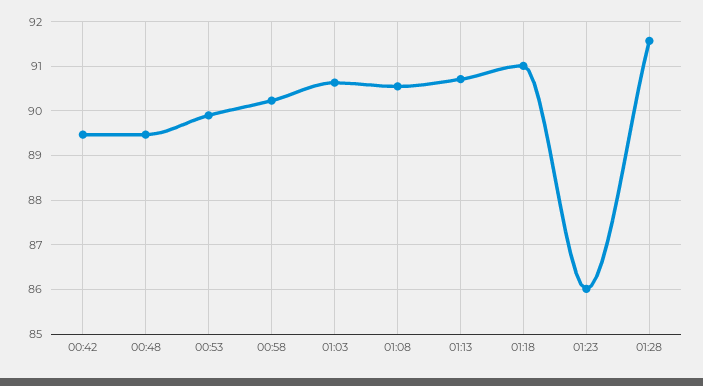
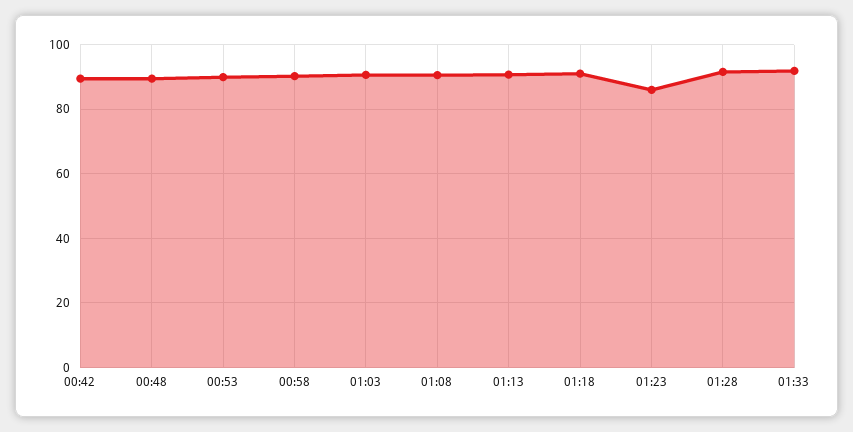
01:33: none -> 92

